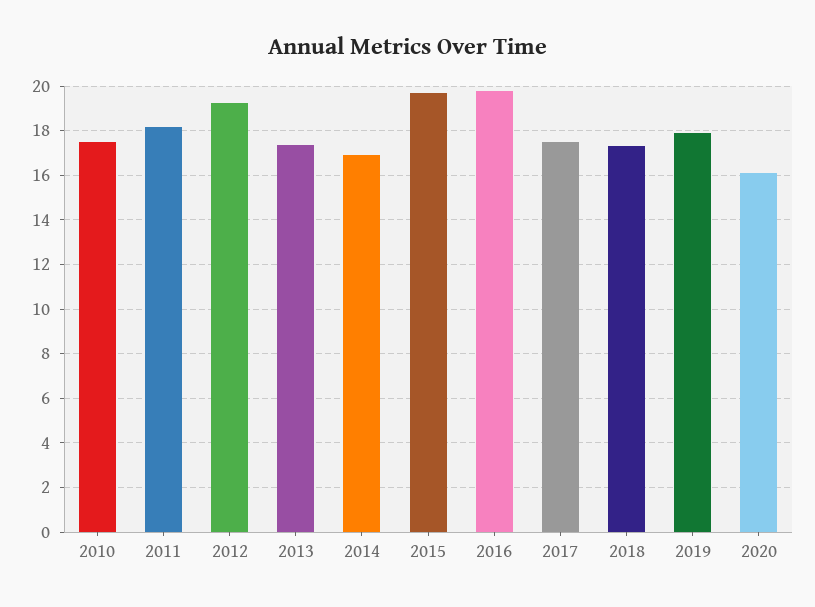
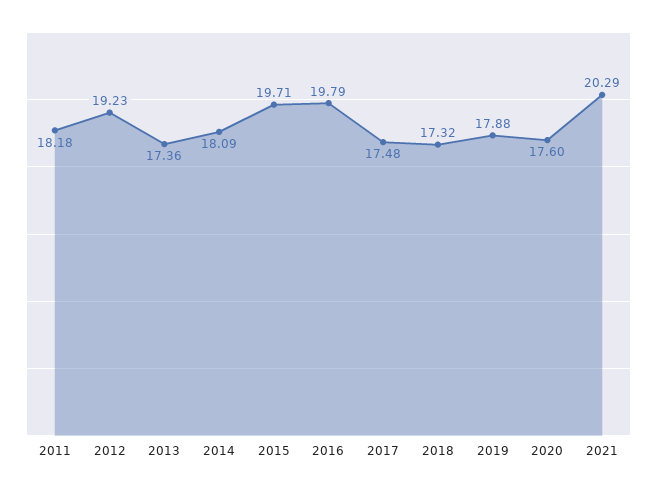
2010: 17.5 -> none
2014: 17 -> 18.09
2020: 16 -> 17.6
2021: none -> 20.29

